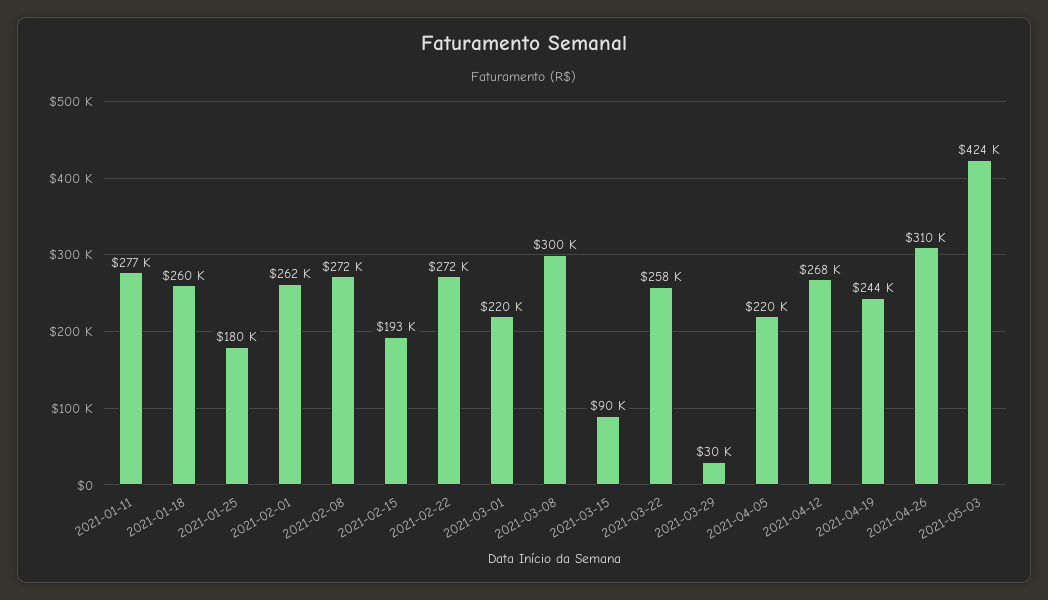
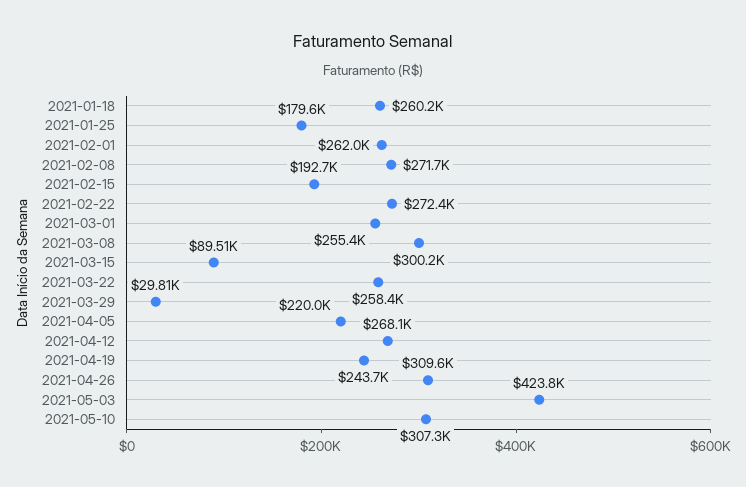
2021-01-11: 277000 -> none
2021-03-01: 220000 -> 255400
2021-05-10: none -> 307300

